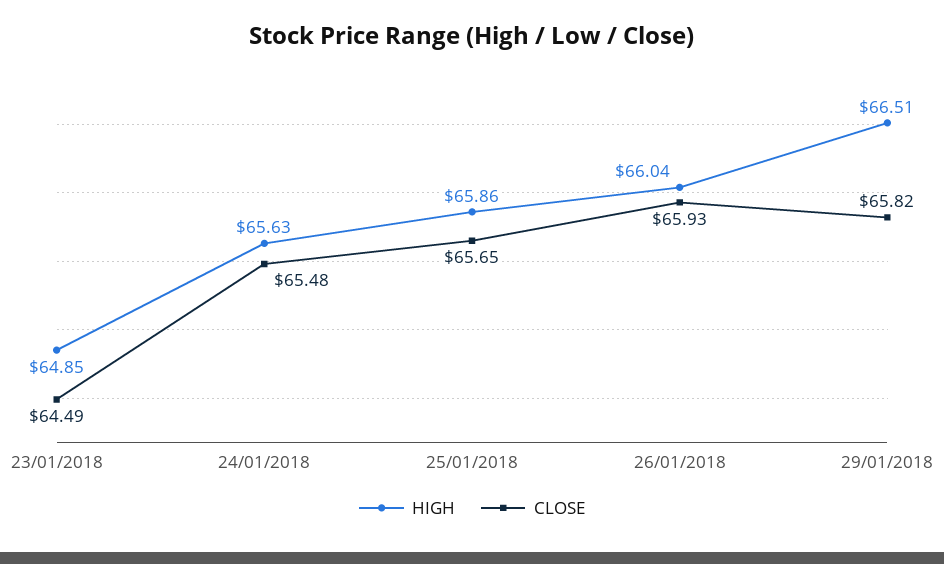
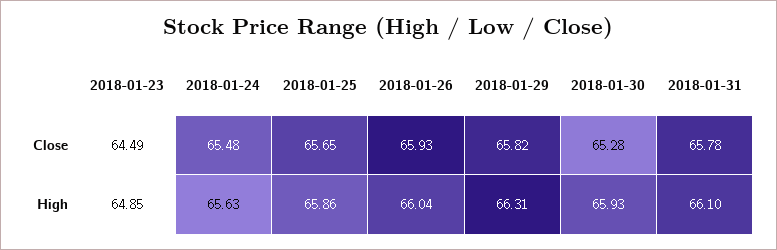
HIGH, 29/01/2018: 66.51 -> 66.31
CLOSE, 2018-01-30: none -> 65.28
CLOSE, 2018-01-31: none -> 65.78
HIGH, 2018-01-30: none -> 65.93
HIGH, 2018-01-31: none -> 66.1

